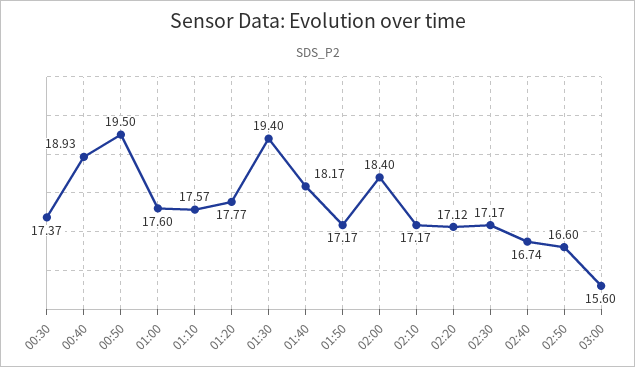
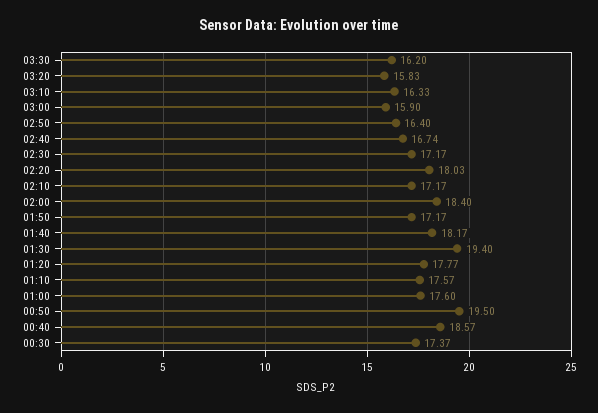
00:40: 18.93 -> 18.57
02:20: 17.12 -> 18.03
02:50: 16.6 -> 16.4
03:00: 15.6 -> 15.9
03:30: none -> 16.2
03:20: none -> 15.83
03:10: none -> 16.33

